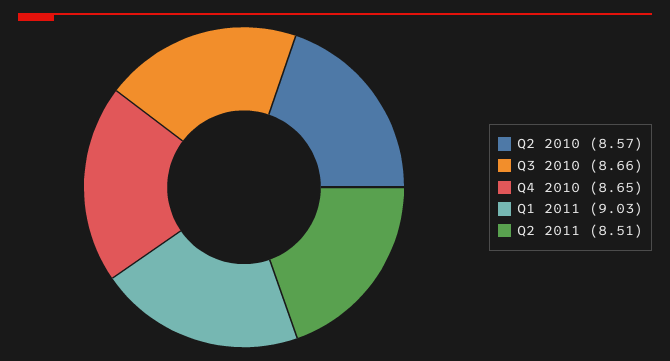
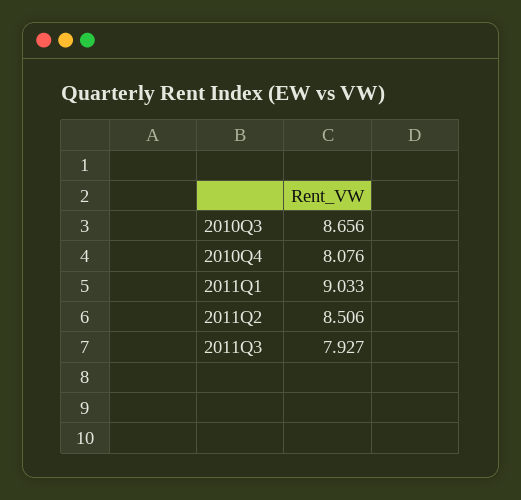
Q2 2010: 8.57 -> none
Q4 2010: 8.65 -> 8.076
2011Q3: none -> 7.927

